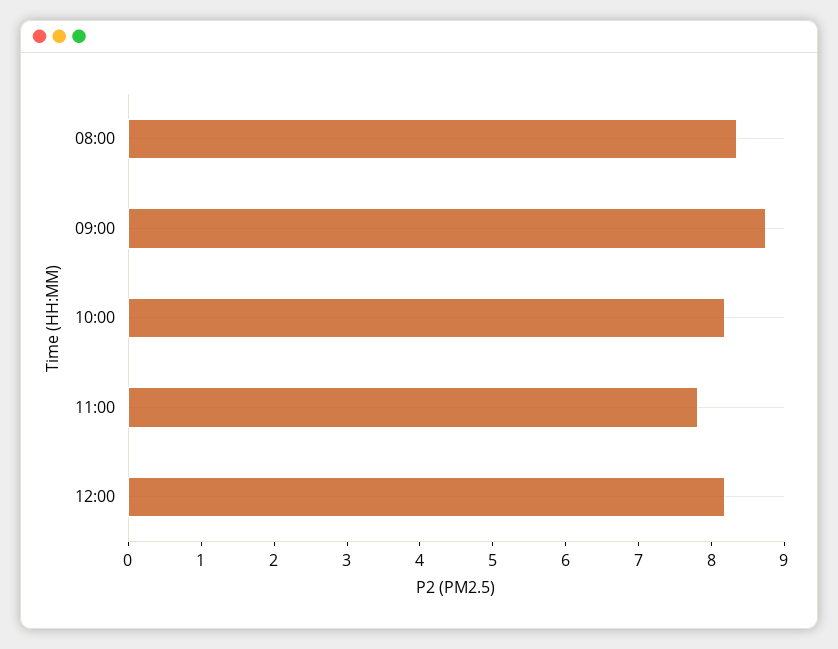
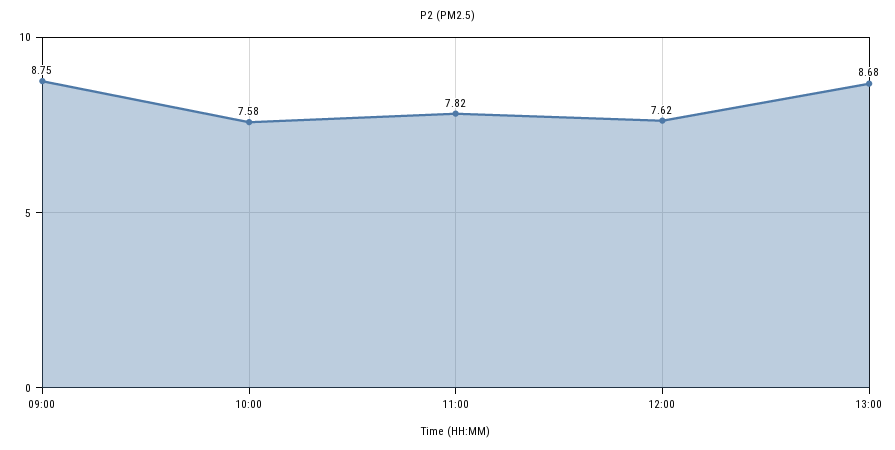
08:00: 8.4 -> none
10:00: 8.2 -> 7.58
12:00: 8.2 -> 7.62
13:00: none -> 8.68

